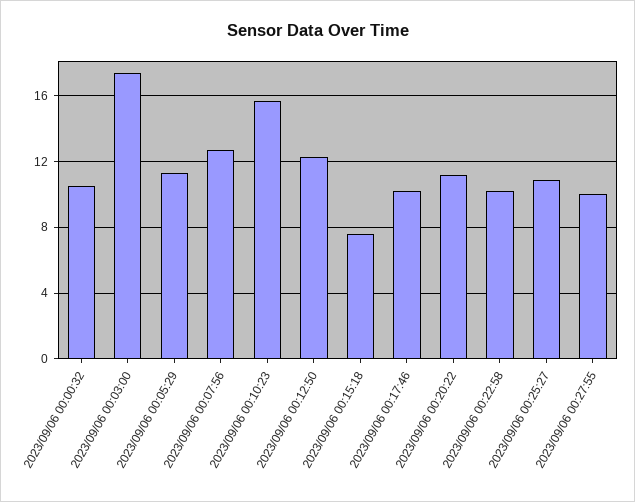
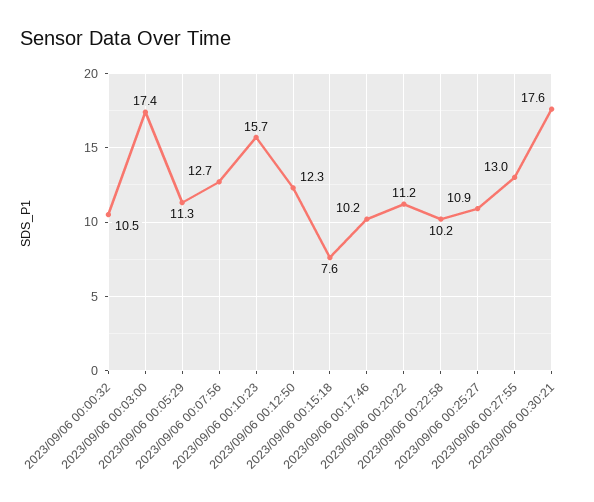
2023/09/06 00:27:55: 10 -> 13
2023/09/06 00:30:21: none -> 17.6

